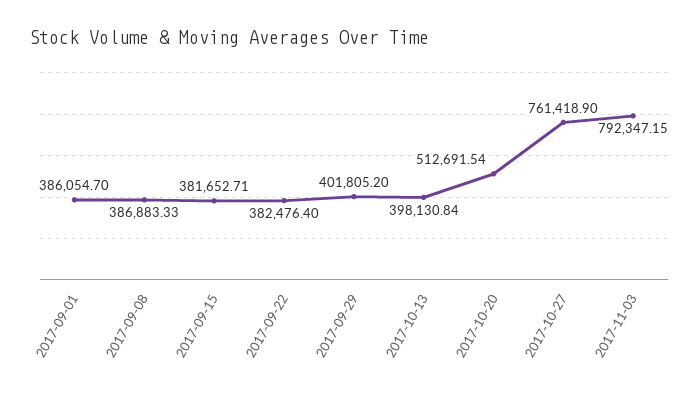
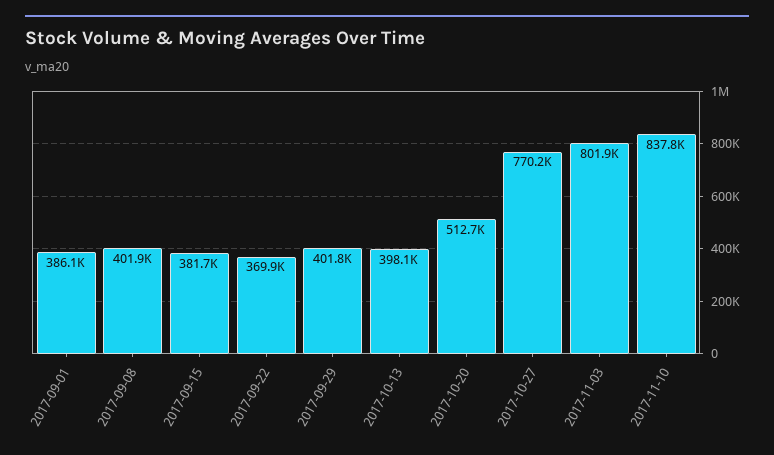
2017-09-08: 386883.33 -> 401900
2017-09-22: 382476.4 -> 369900
2017-10-27: 761418.9 -> 770200
2017-11-03: 792347.15 -> 801900
2017-11-10: none -> 837800

